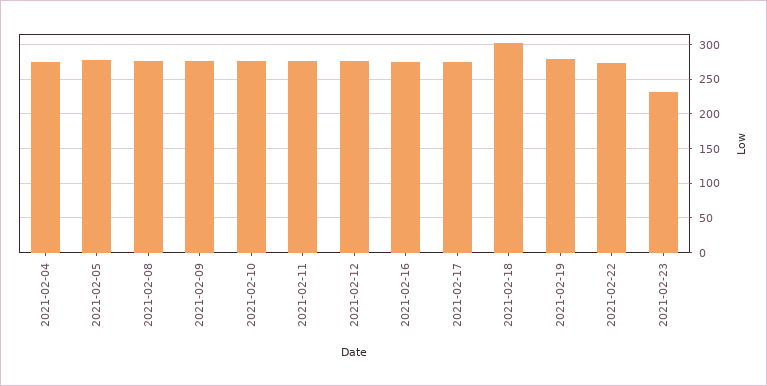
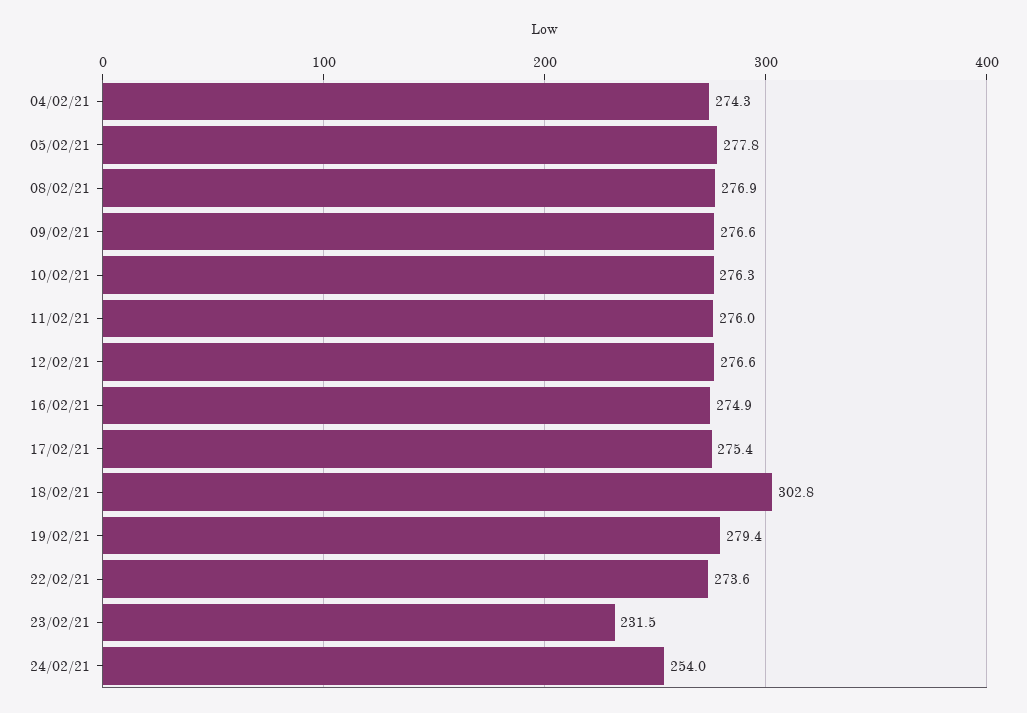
24/02/21: none -> 254

